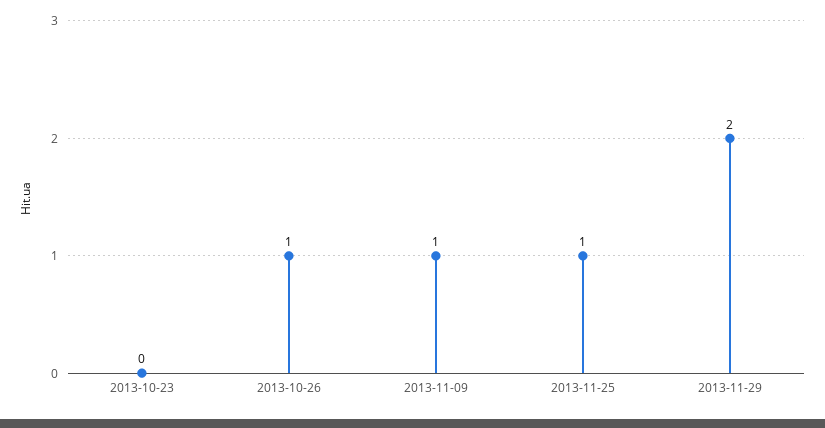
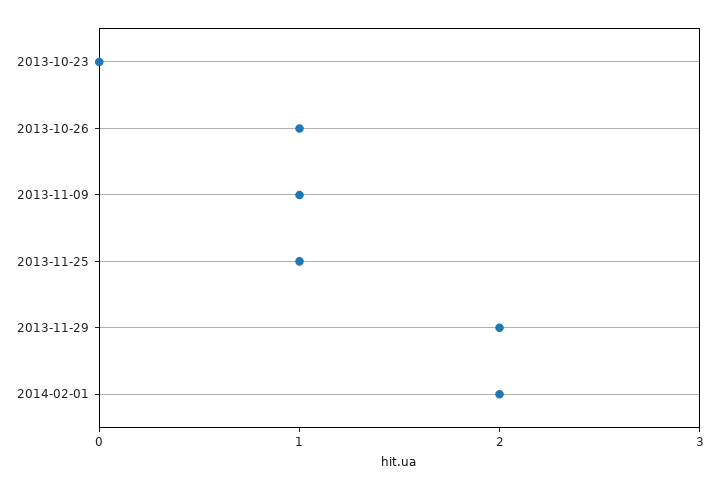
2014-02-01: none -> 2

